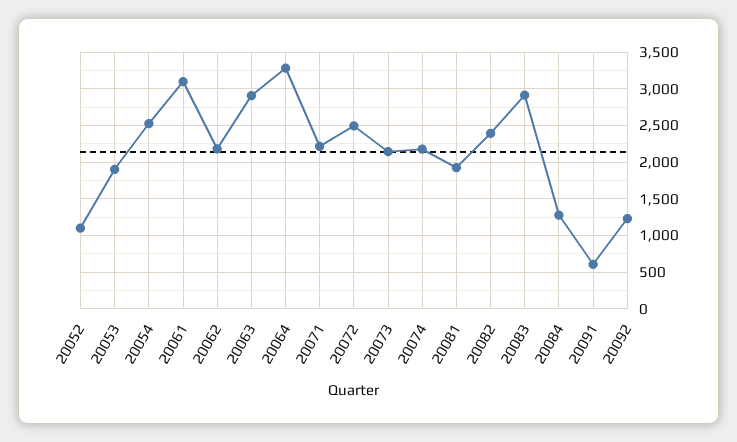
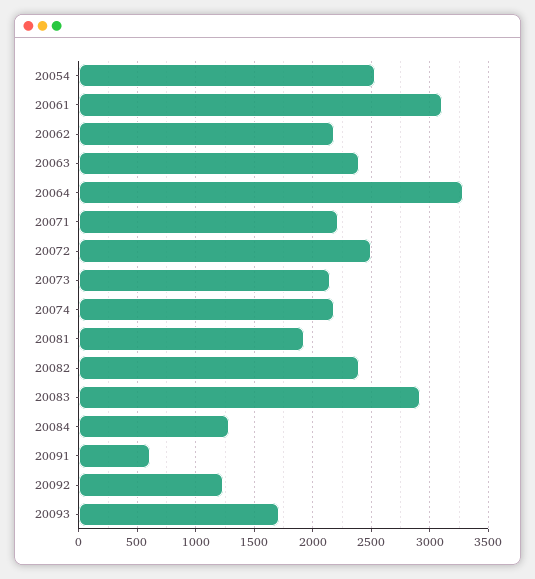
20052: 1100 -> none
20053: 1900 -> none
20063: 2900 -> 2400
20093: none -> 1700

